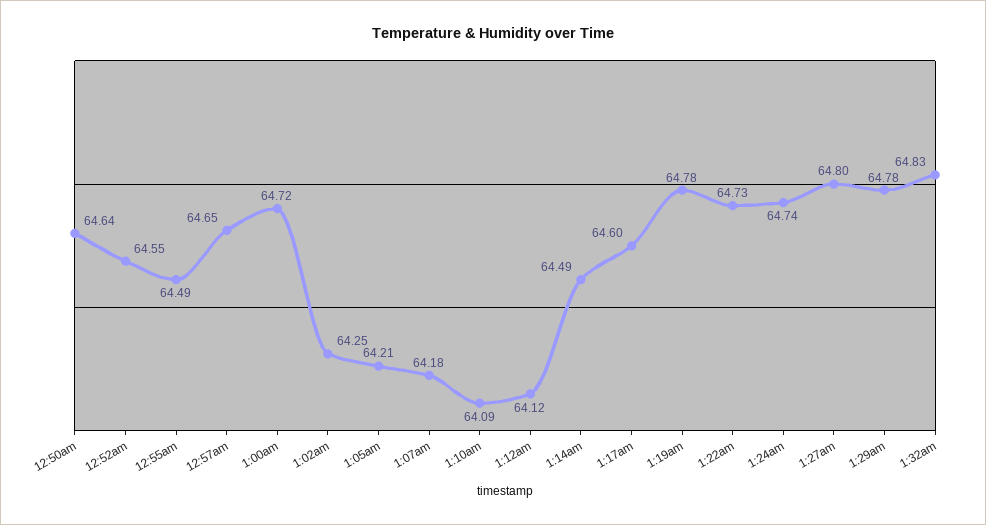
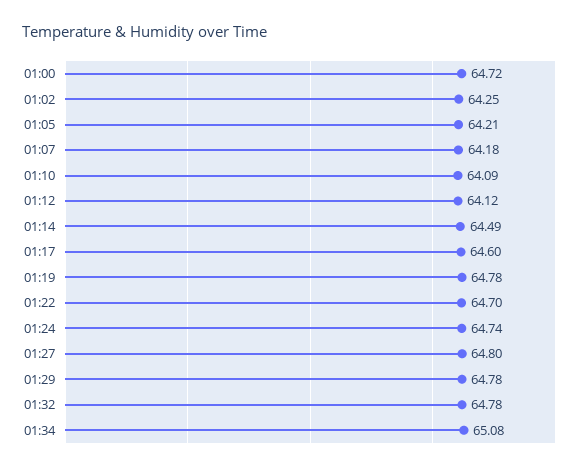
12:50am: 64.64 -> none
12:52am: 64.55 -> none
12:55am: 64.49 -> none
12:57am: 64.65 -> none
1:22am: 64.73 -> 64.7
1:32am: 64.83 -> 64.78
01:34: none -> 65.08

